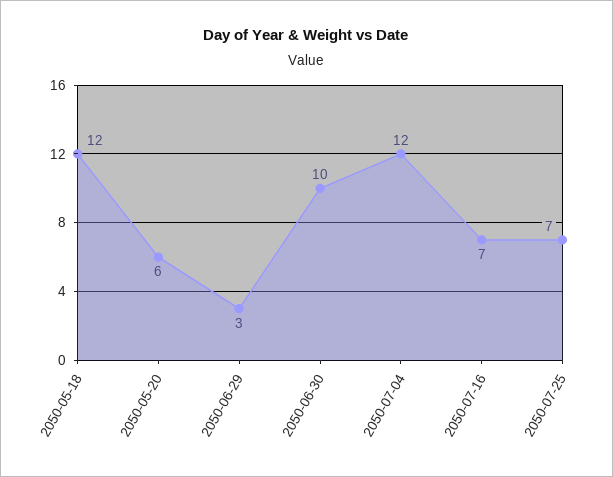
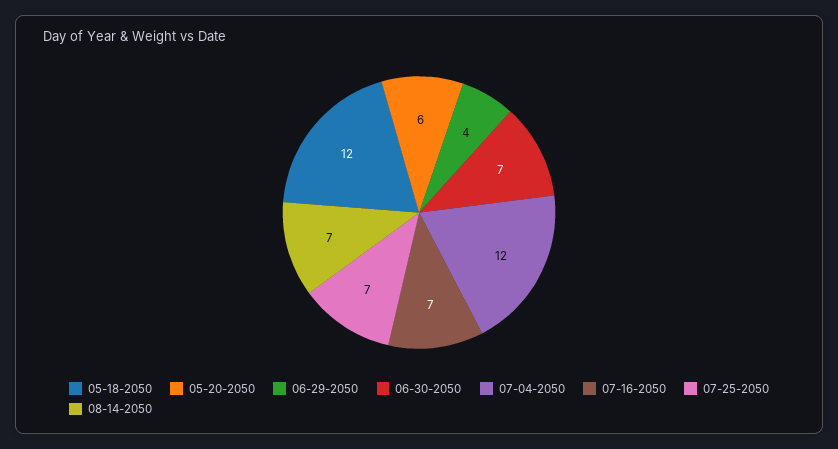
2050-06-29: 3 -> 4
2050-06-30: 10 -> 7
08-14-2050: none -> 7

